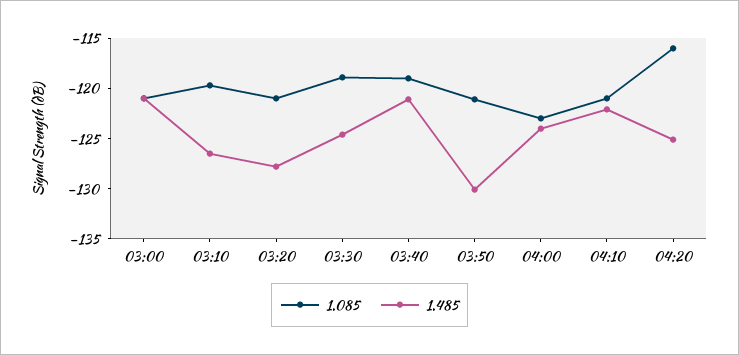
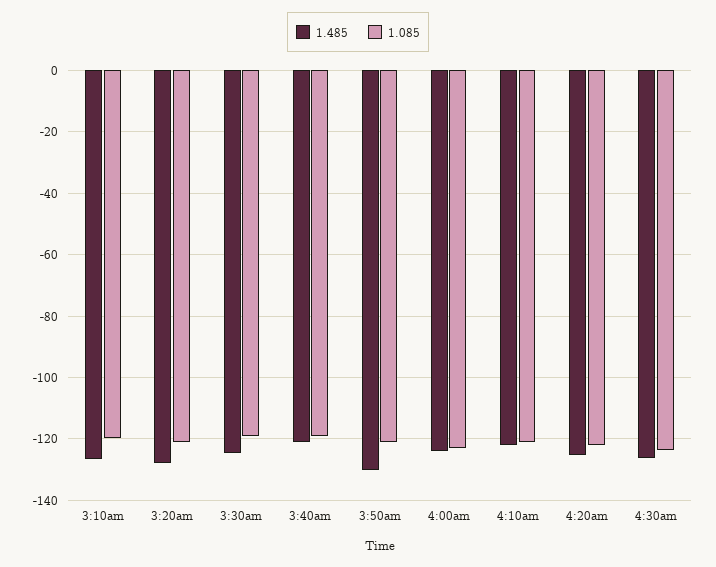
1.085, 03:00: -121 -> none
1.485, 03:00: -121 -> none
1.085, 04:20: -116 -> -122
1.485, 4:30am: none -> -126
1.085, 4:30am: none -> -124

